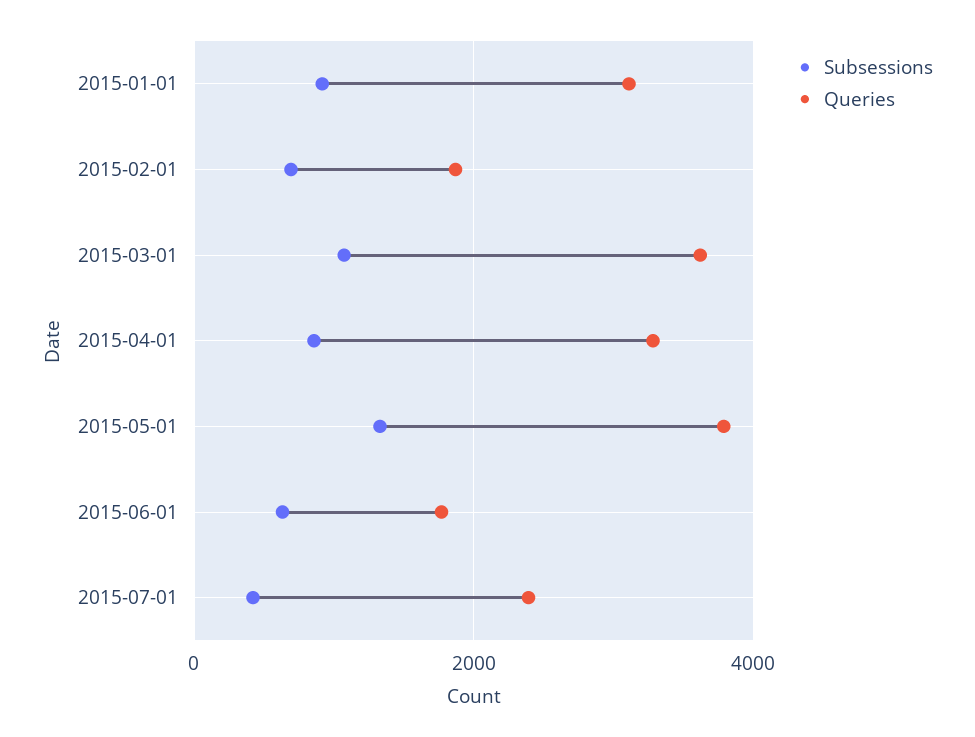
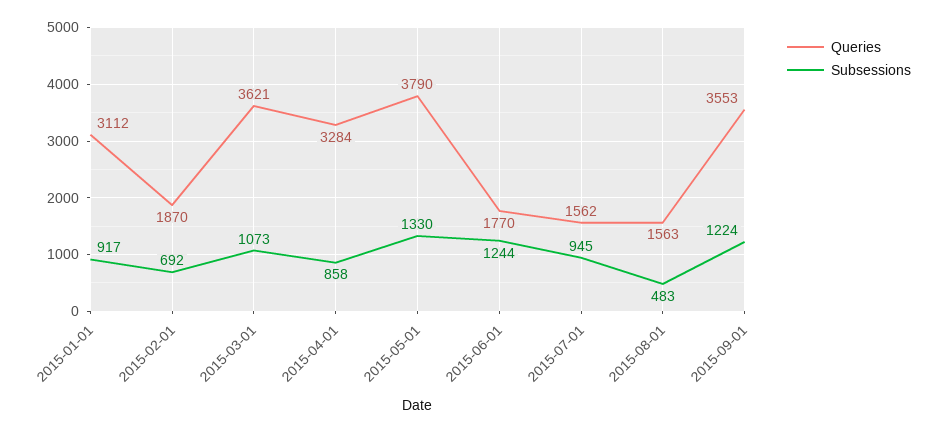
Subsessions, 2015-06-01: 600 -> 1244
Subsessions, 2015-07-01: 400 -> 945
Queries, 2015-07-01: 2400 -> 1562
Queries, 2015-08-01: none -> 1563
Subsessions, 2015-08-01: none -> 483
Queries, 2015-09-01: none -> 3553
Subsessions, 2015-09-01: none -> 1224

